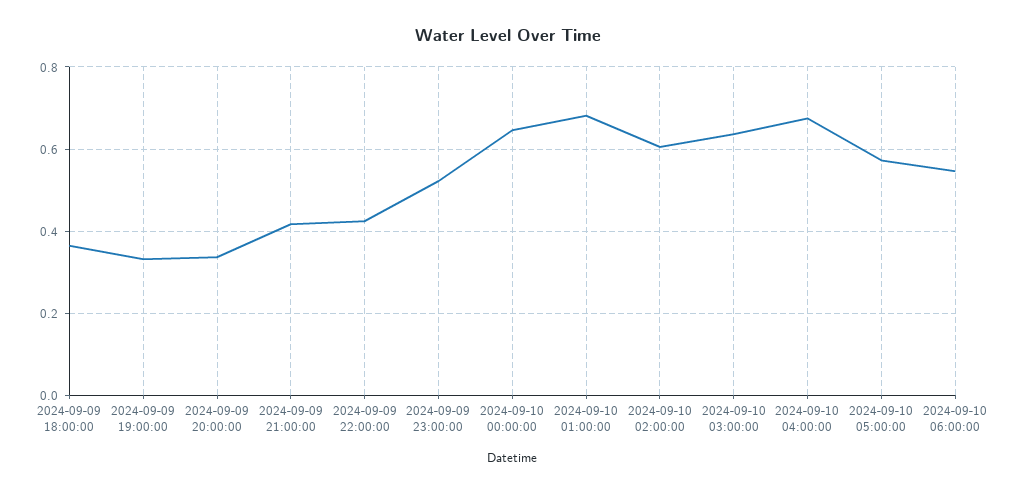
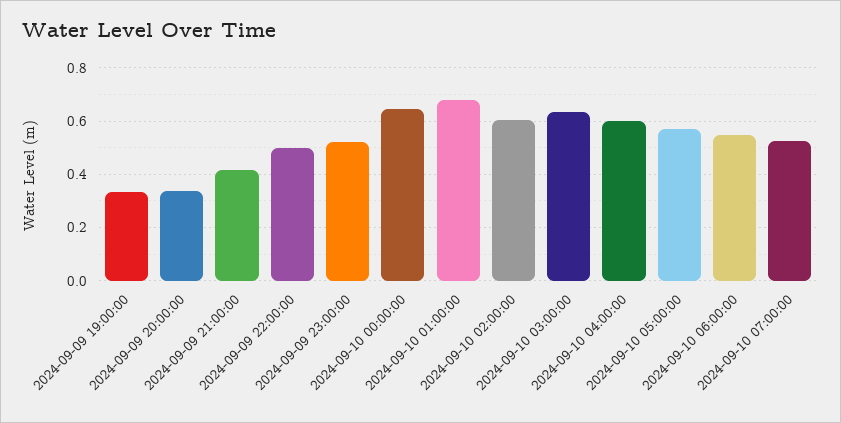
2024-09-09 18:00:00: 0.36 -> none
2024-09-09 22:00:00: 0.42 -> 0.5
2024-09-10 04:00:00: 0.68 -> 0.6
2024-09-10 07:00:00: none -> 0.525

